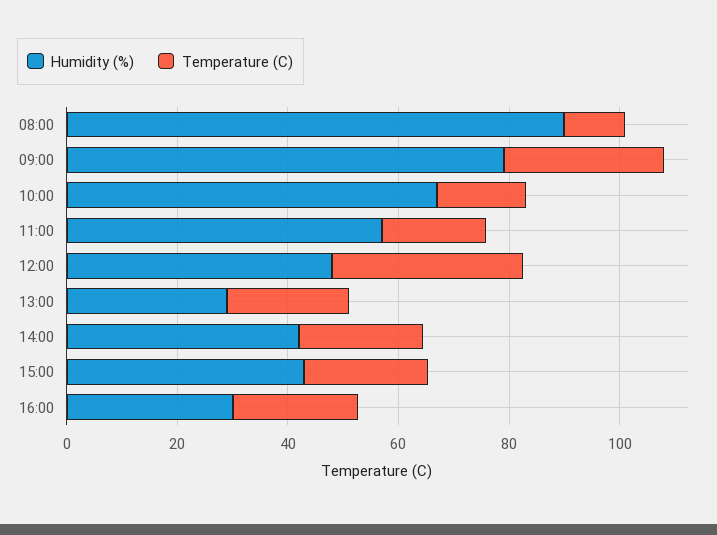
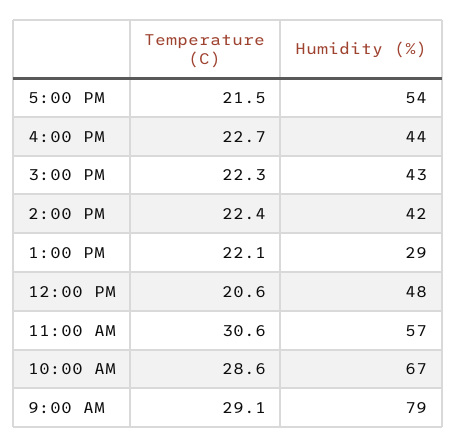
Humidity (%), 08:00: 90 -> none
Temperature (C), 08:00: 10 -> none
Temperature (C), 10:00: 15 -> 28.6
Temperature (C), 11:00: 20 -> 30.6
Temperature (C), 12:00: 35 -> 20.6
Humidity (%), 16:00: 30 -> 44
Temperature (C), 5:00 PM: none -> 21.5
Humidity (%), 5:00 PM: none -> 54

